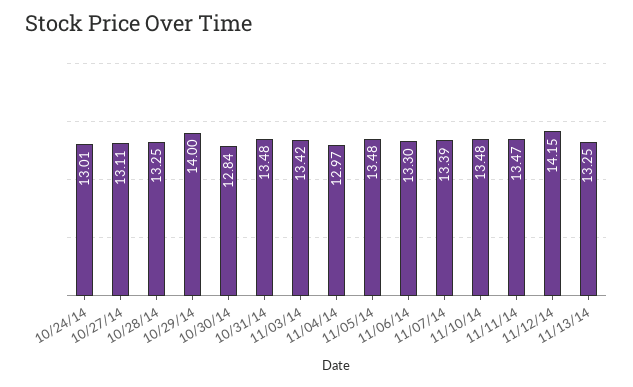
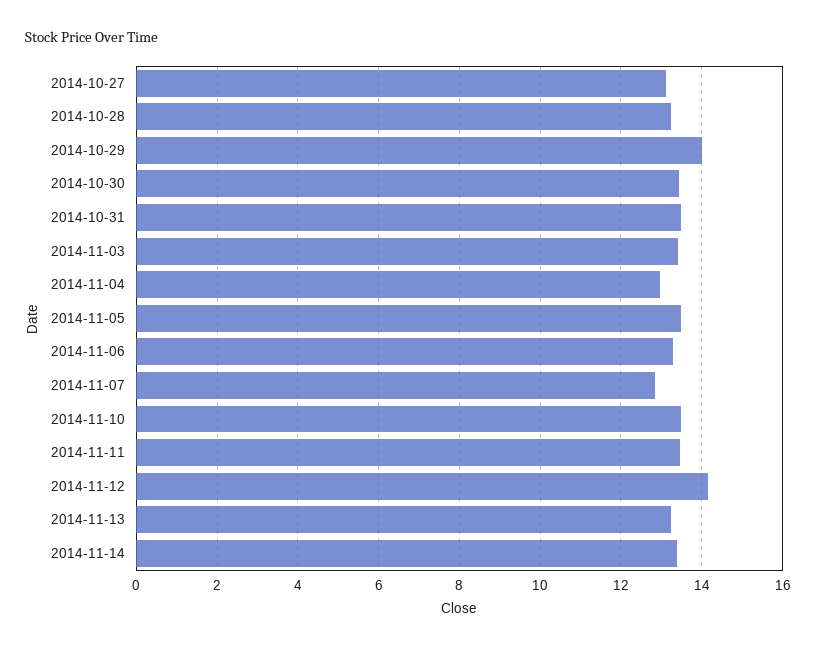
10/24/14: 13.01 -> none
10/30/14: 12.84 -> 13.4
11/07/14: 13.39 -> 12.8
2014-11-14: none -> 13.4

